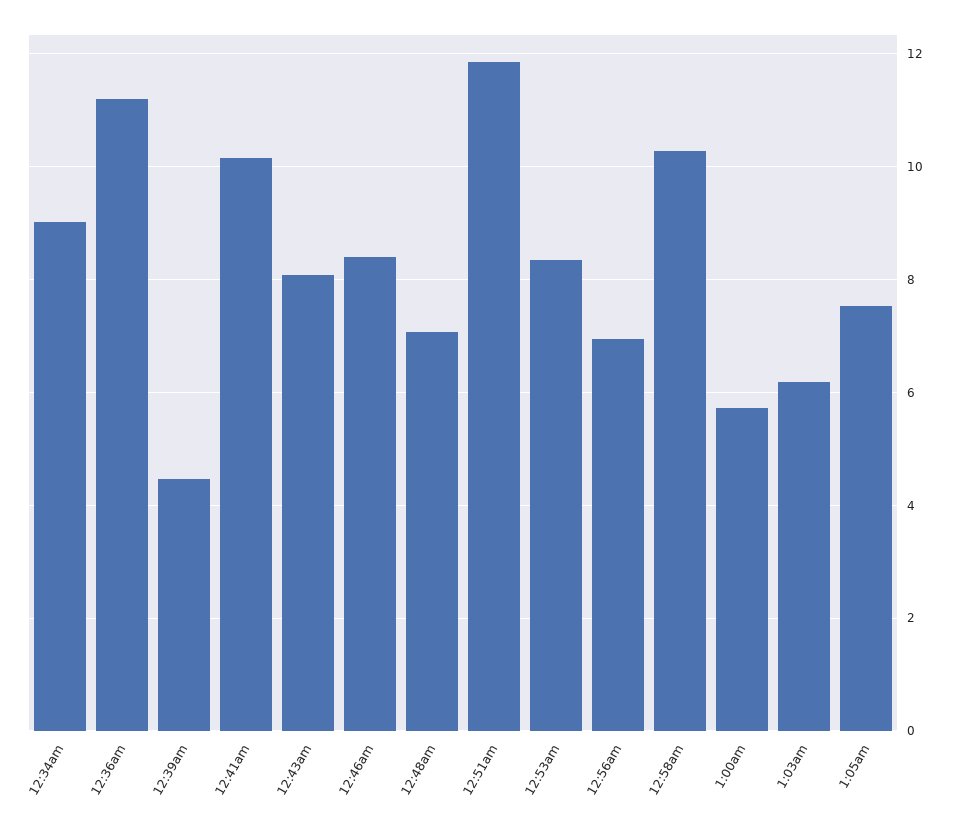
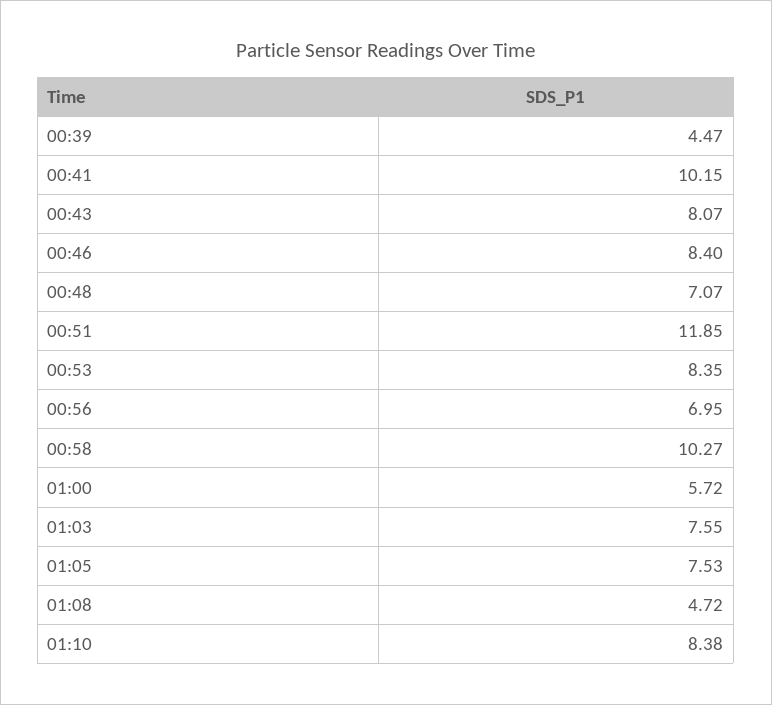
12:34am: 9 -> none
12:36am: 11.2 -> none
1:03am: 6.2 -> 7.55
01:08: none -> 4.72
01:10: none -> 8.38

